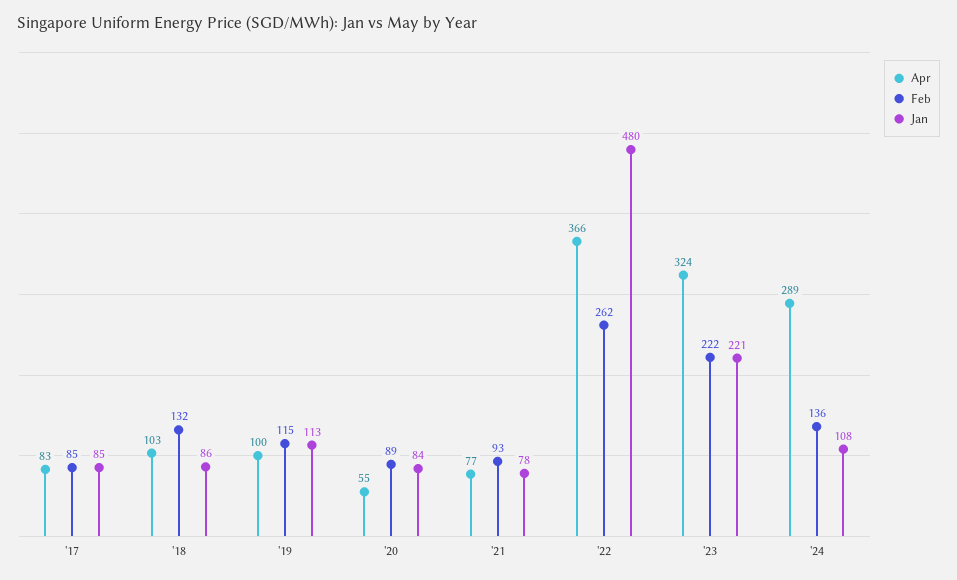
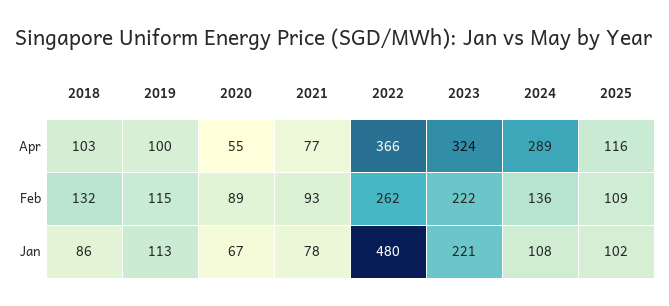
Apr, '17: 83 -> none
Feb, '17: 85 -> none
Jan, '17: 85 -> none
Jan, '20: 84 -> 67
Apr, 2025: none -> 116
Feb, 2025: none -> 109
Jan, 2025: none -> 102

